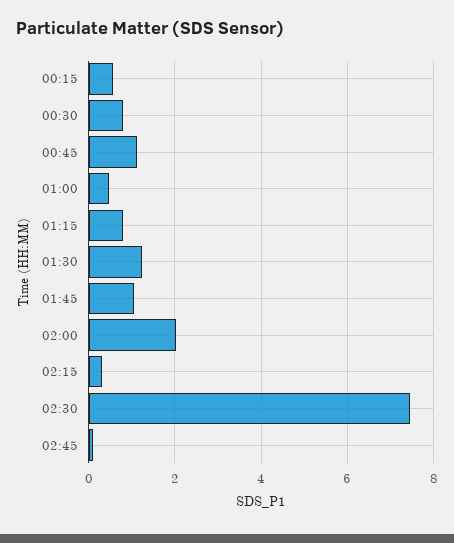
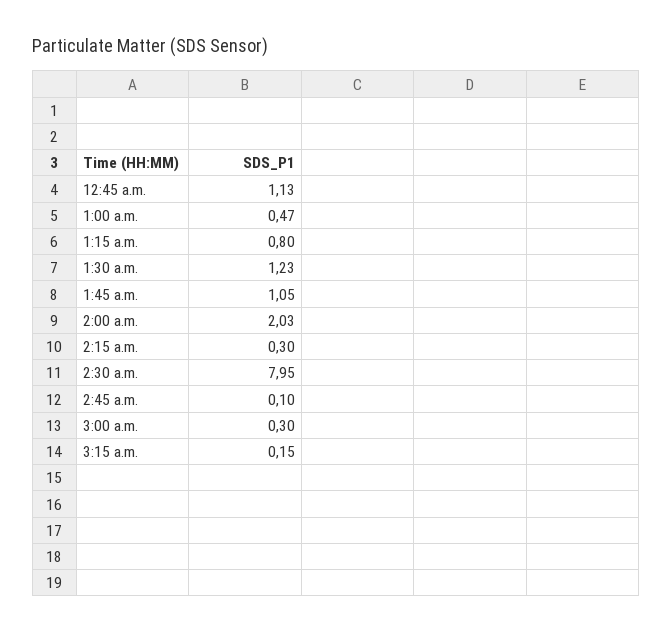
00:15: 0.6 -> none
00:30: 0.8 -> none
02:30: 7.4 -> 7.95
3:00 a.m.: none -> 0.3
3:15 a.m.: none -> 0.15

